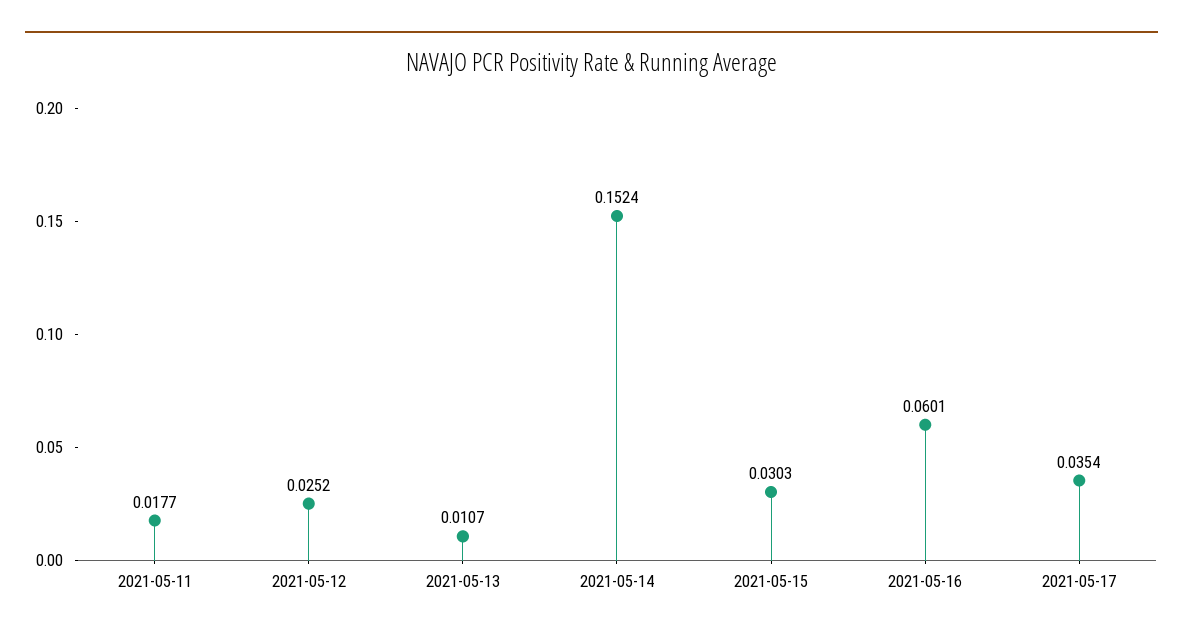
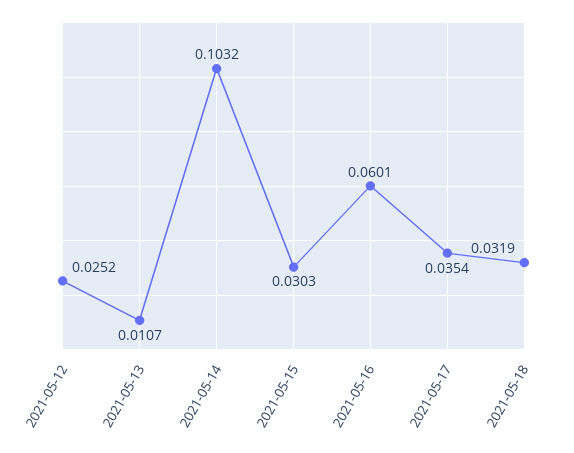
2021-05-11: 0.0177 -> none
2021-05-14: 0.1524 -> 0.1032
2021-05-18: none -> 0.0319

